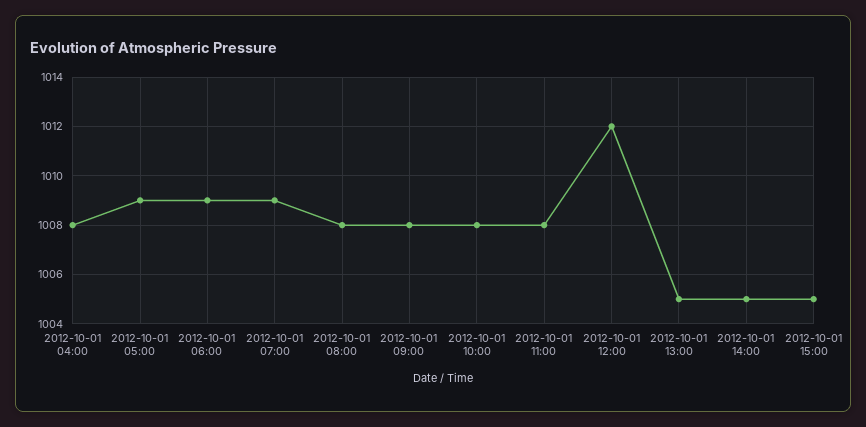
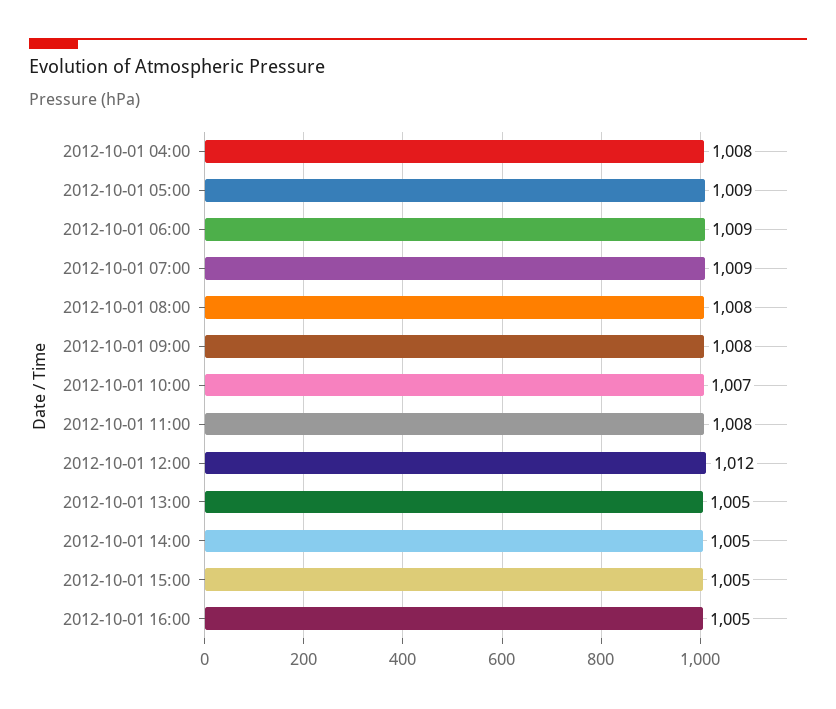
2012-10-01 10:00: 1008 -> 1007
2012-10-01 16:00: none -> 1005

